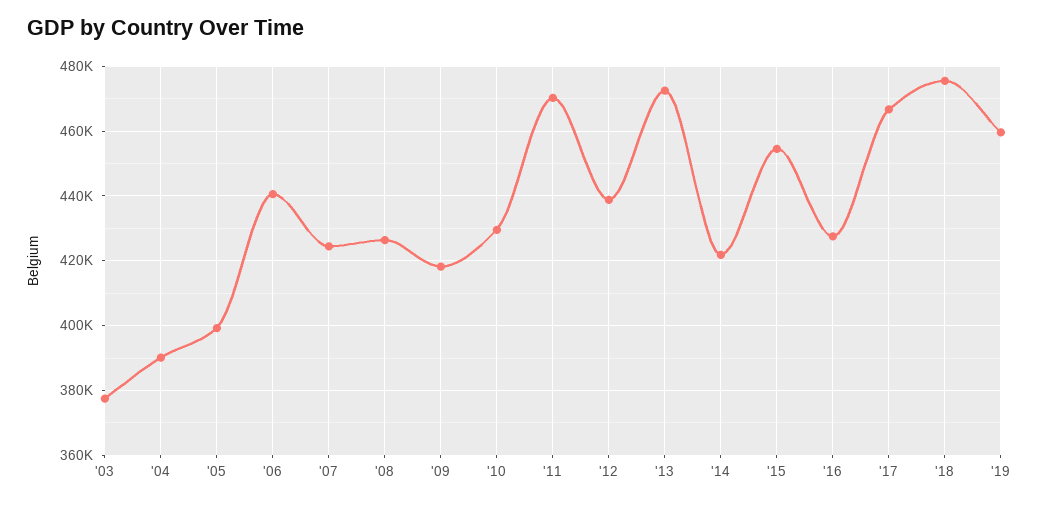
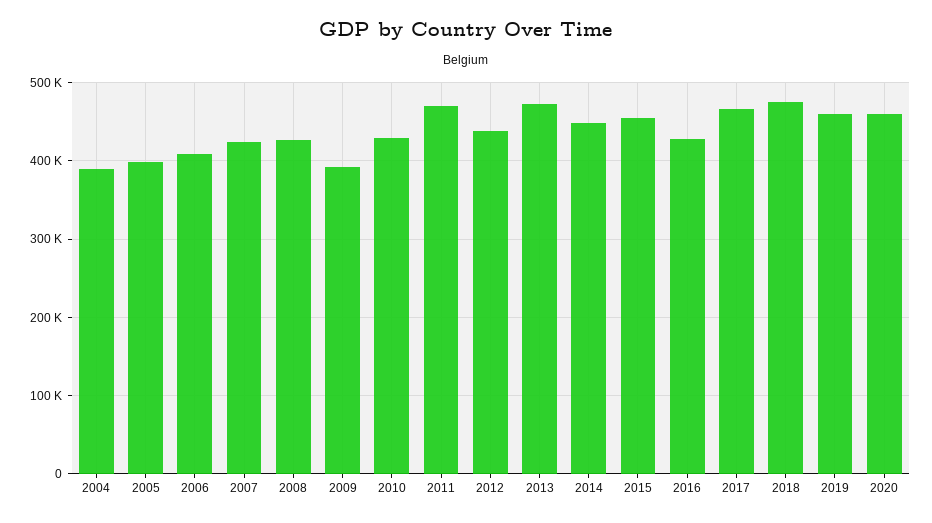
'03: 378000 -> none
'06: 440000 -> 410000
'09: 418000 -> 390000
'14: 422000 -> 450000
2020: none -> 460000

